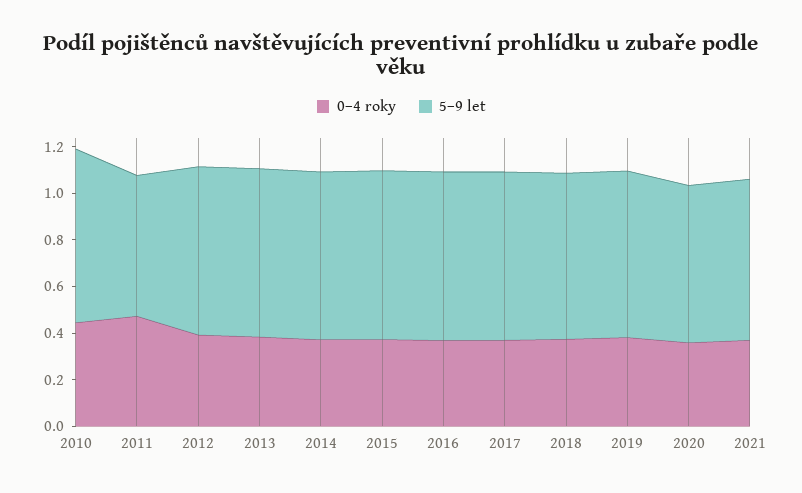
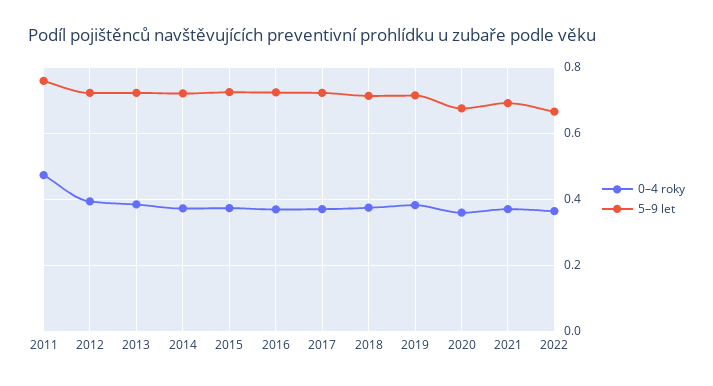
0–4 roky, 2010: 0.45 -> none
5–9 let, 2010: 0.75 -> none
5–9 let, 2011: 0.6 -> 0.76
0–4 roky, 2022: none -> 0.36
5–9 let, 2022: none -> 0.66

